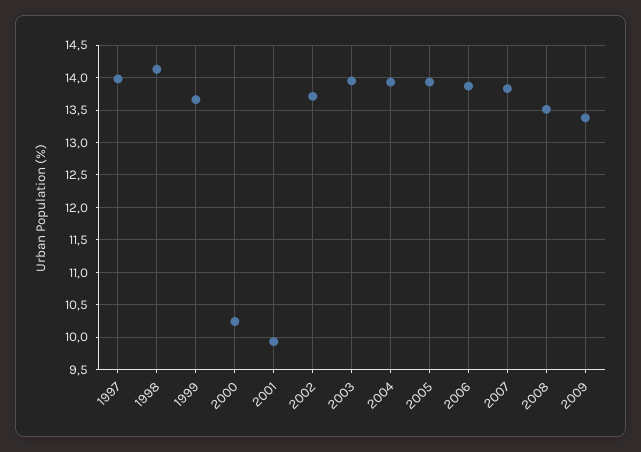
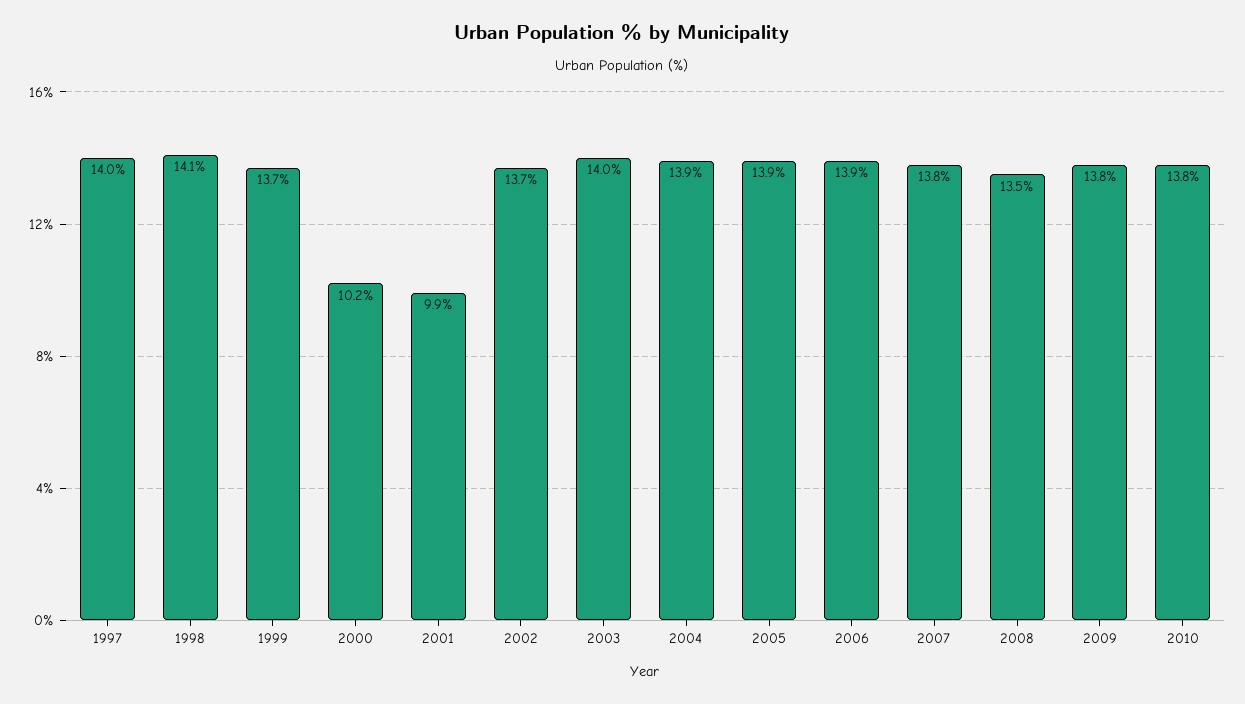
2009: 13.4 -> 13.8
2010: none -> 13.8

